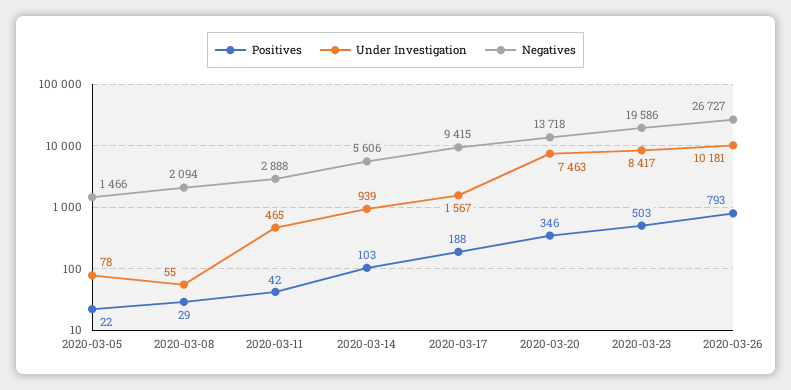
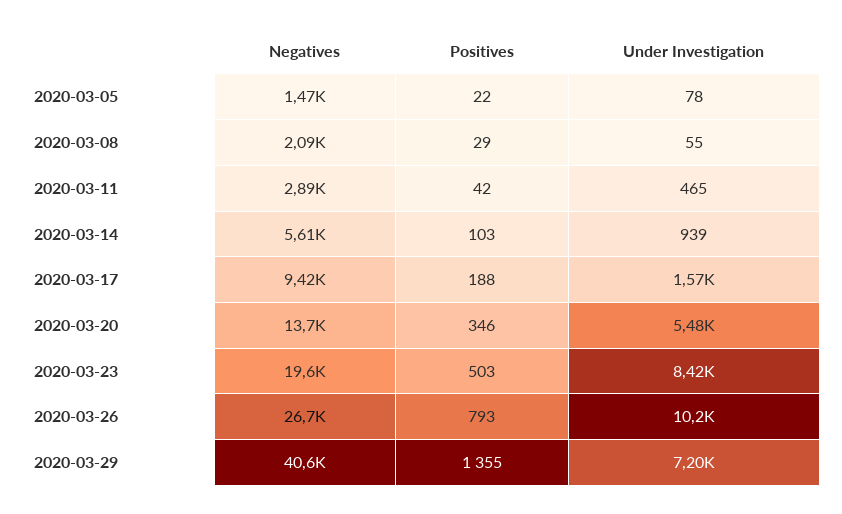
Under Investigation, 2020-03-20: 7463 -> 5480
Negatives, 2020-03-29: none -> 40600
Positives, 2020-03-29: none -> 1355
Under Investigation, 2020-03-29: none -> 7200

